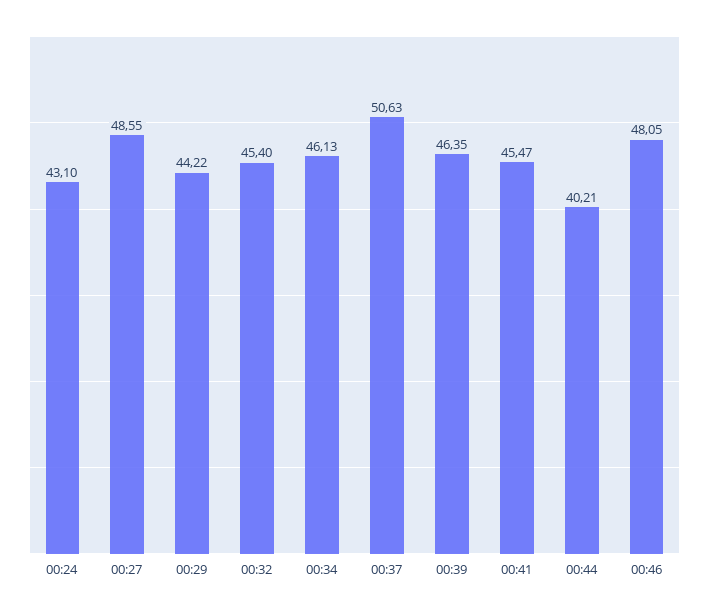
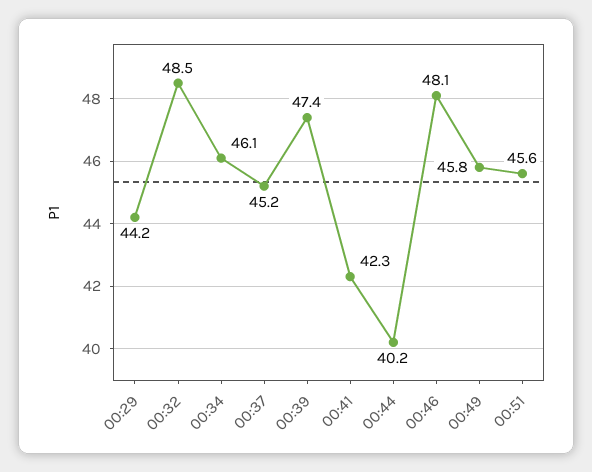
00:24: 43.1 -> none
00:27: 48.55 -> none
00:32: 45.4 -> 48.5
00:37: 50.63 -> 45.2
00:39: 46.35 -> 47.4
00:41: 45.47 -> 42.3
00:49: none -> 45.8
00:51: none -> 45.6

